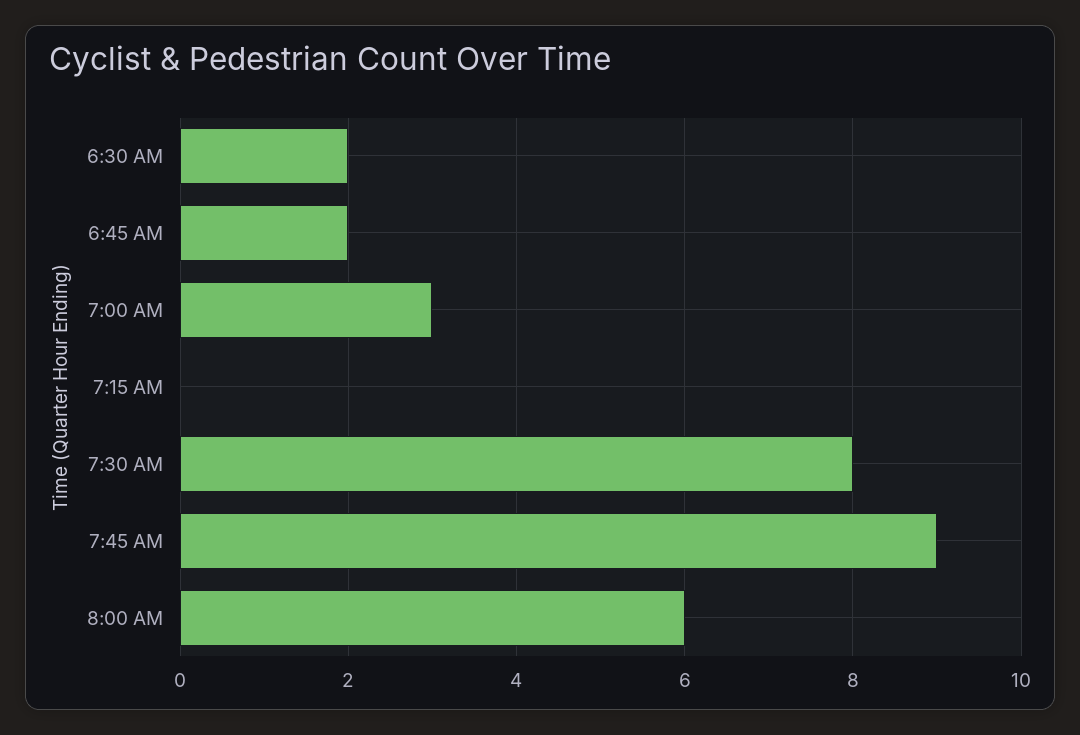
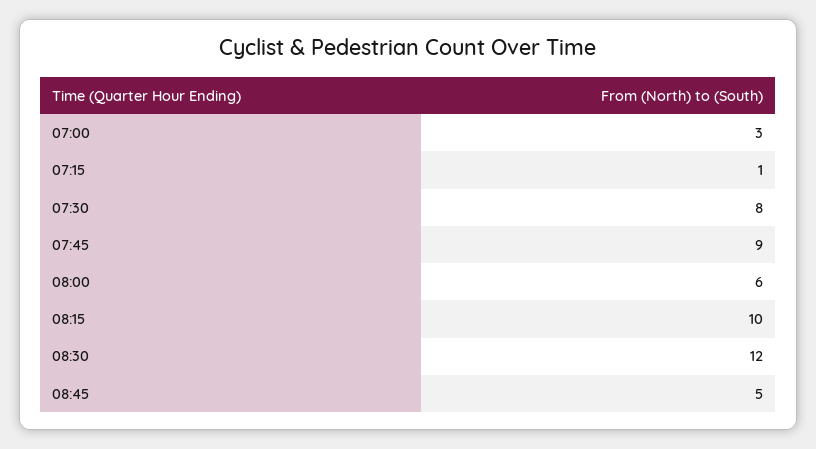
6:30 AM: 2 -> none
6:45 AM: 2 -> none
7:15 AM: 0 -> 1
08:15: none -> 10
08:30: none -> 12
08:45: none -> 5

